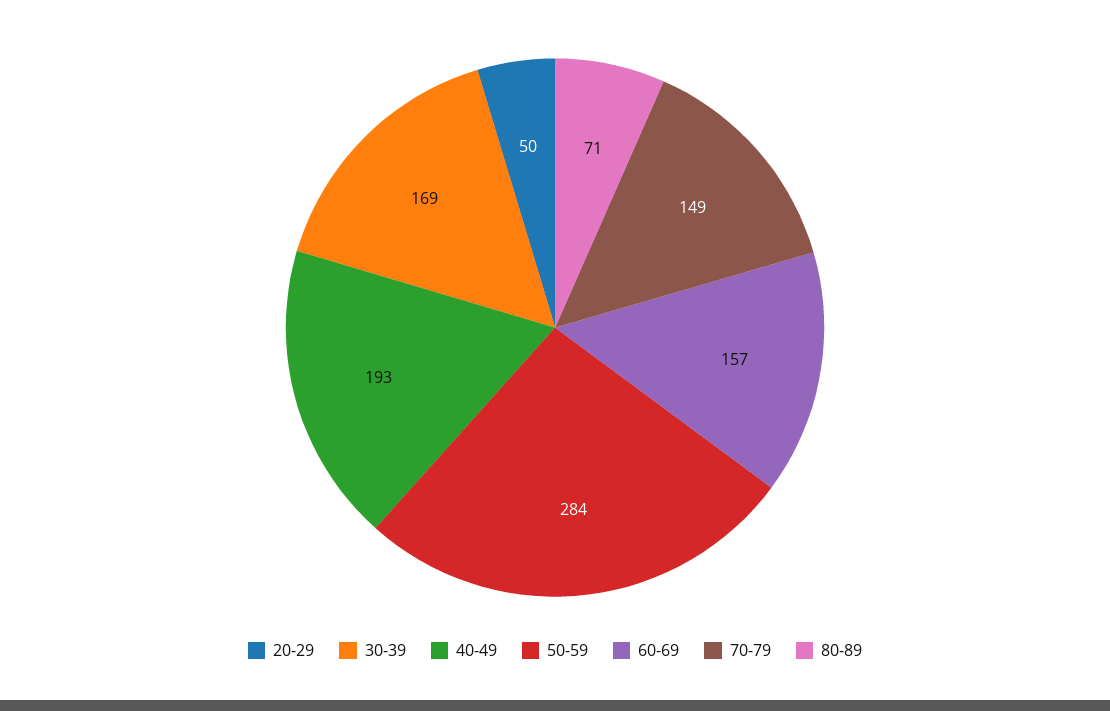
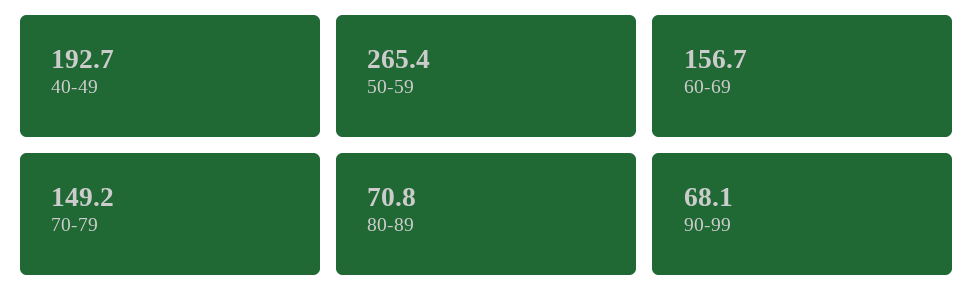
20-29: 50 -> none
30-39: 169 -> none
50-59: 284 -> 265.4
90-99: none -> 68.1

